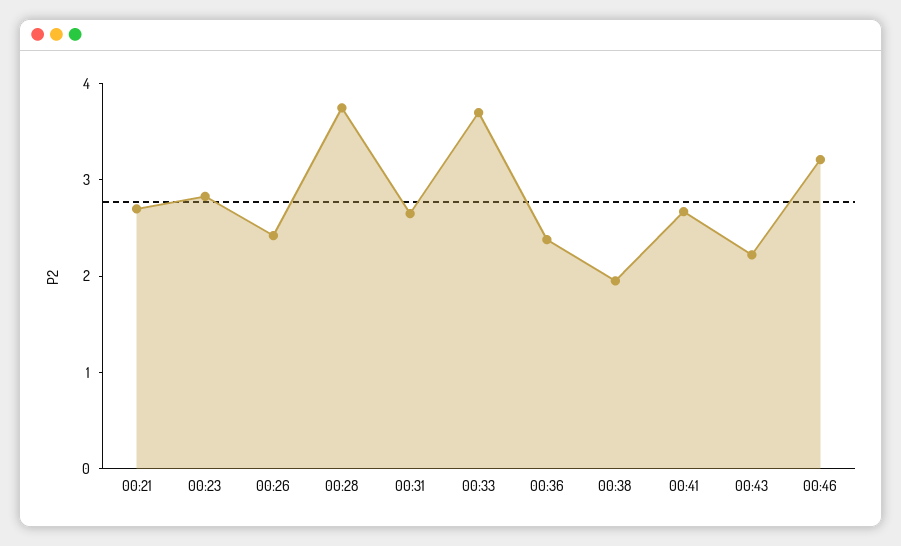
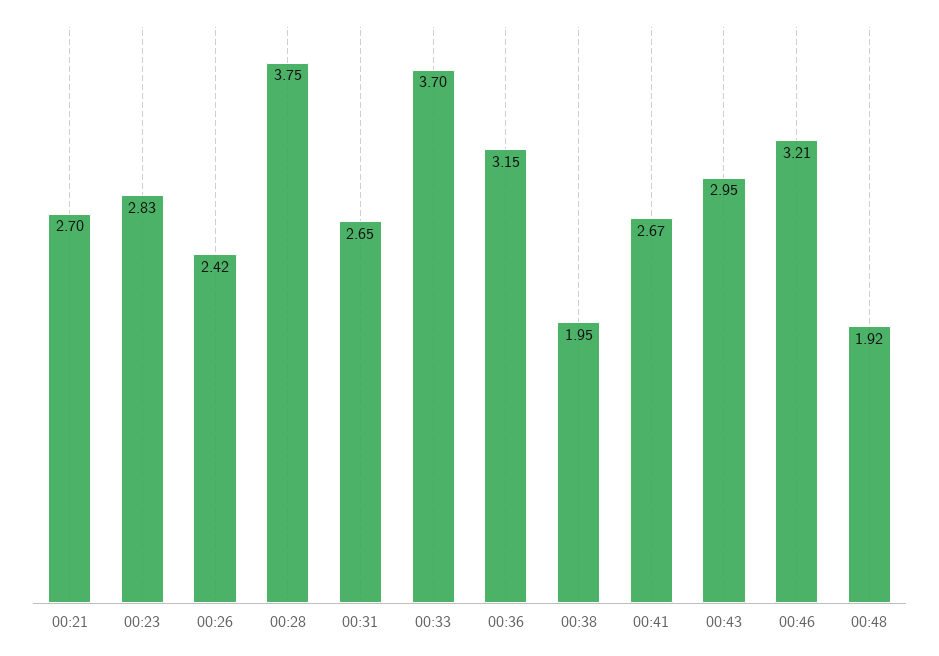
00:36: 2.4 -> 3.15
00:43: 2.2 -> 2.95
00:48: none -> 1.92

